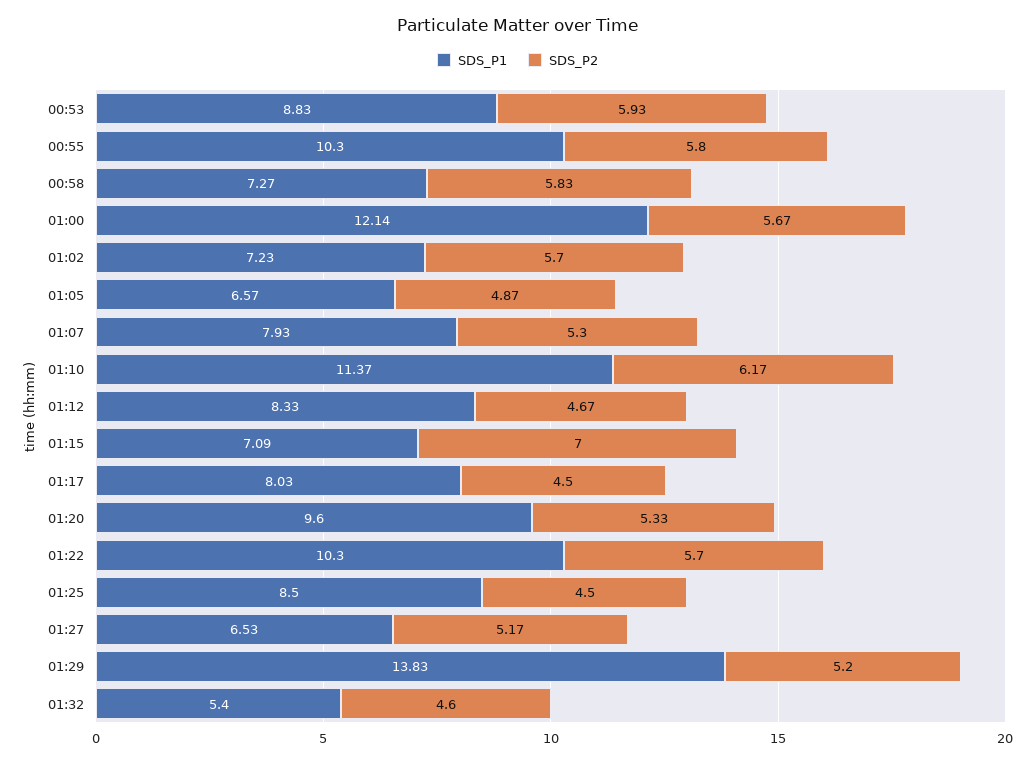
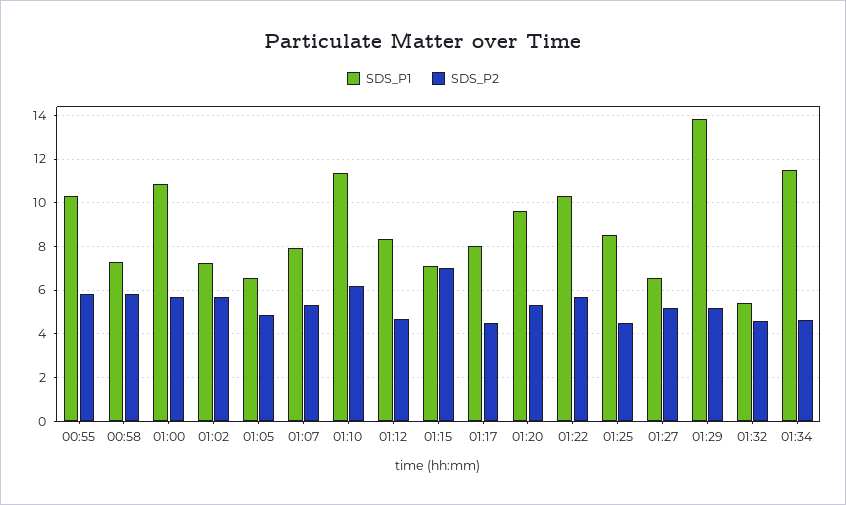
SDS_P1, 00:53: 8.83 -> none
SDS_P2, 00:53: 5.93 -> none
SDS_P1, 01:00: 12.14 -> 11
SDS_P1, 01:34: none -> 11.5
SDS_P2, 01:34: none -> 4.5

